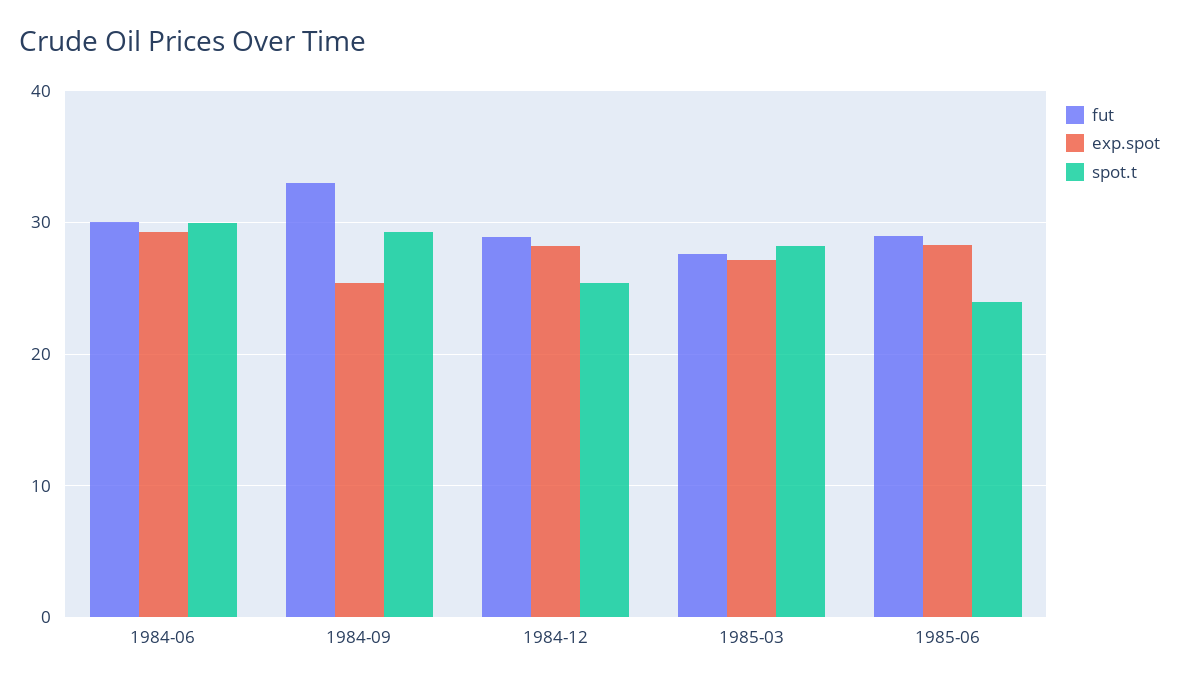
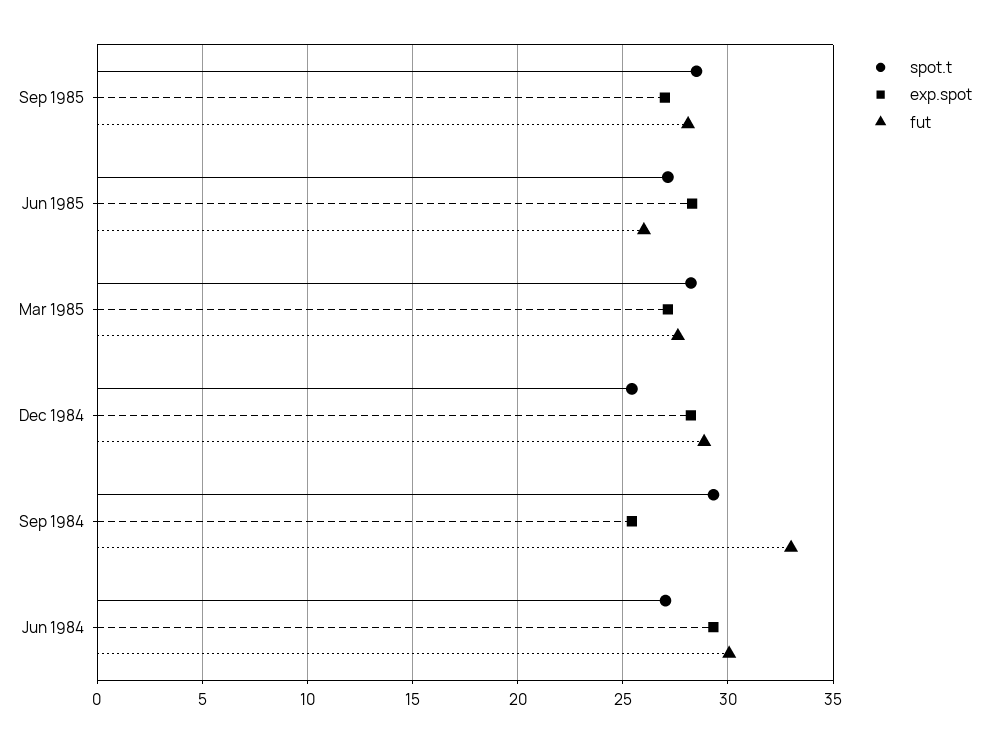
spot.t, 1984-06: 30 -> 27
fut, 1985-06: 29 -> 26
spot.t, 1985-06: 24 -> 27
spot.t, Sep 1985: none -> 28.5
exp.spot, Sep 1985: none -> 27
fut, Sep 1985: none -> 28

